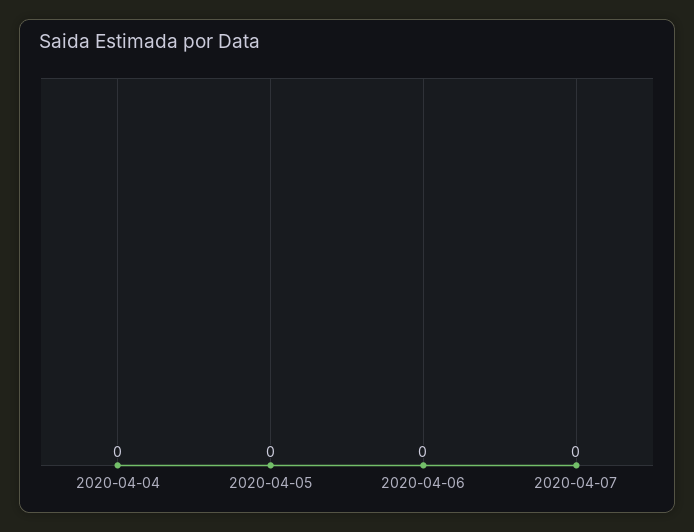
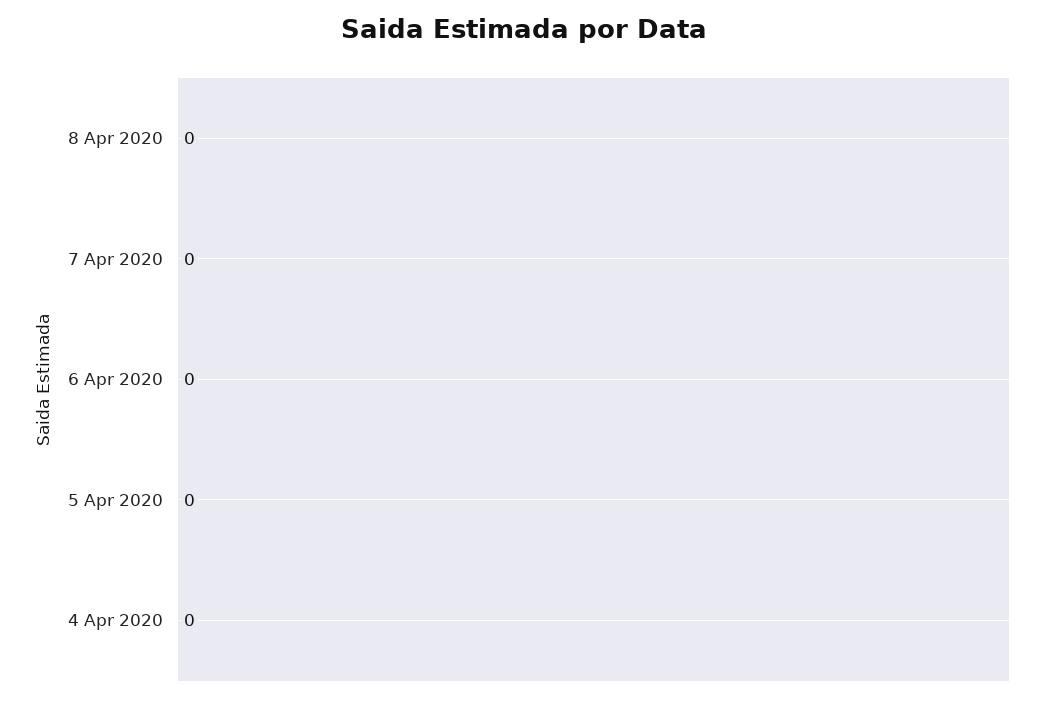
8 Apr 2020: none -> 0

